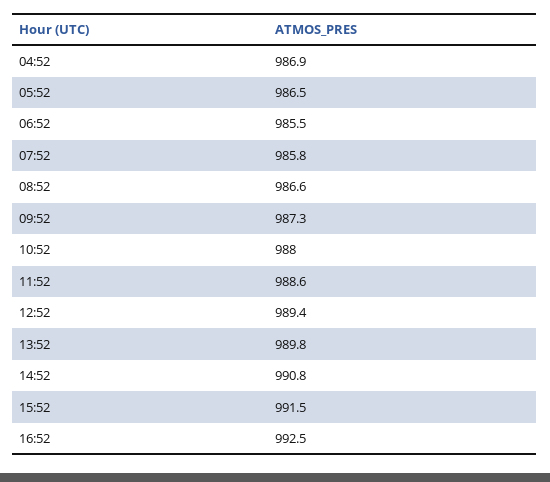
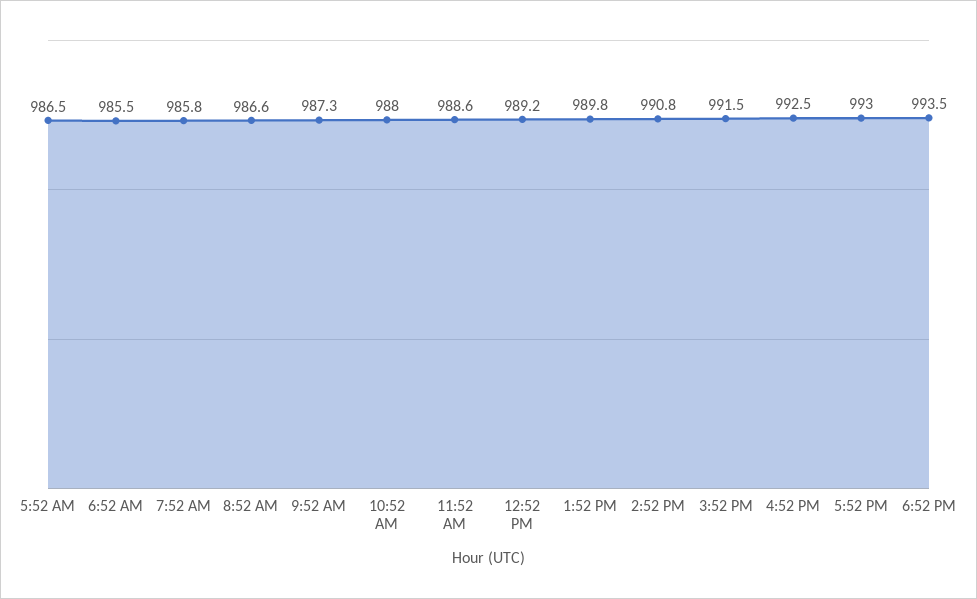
04:52: 986.9 -> none
12:52: 989.4 -> 989.2
5:52 PM: none -> 993
6:52 PM: none -> 993.5

